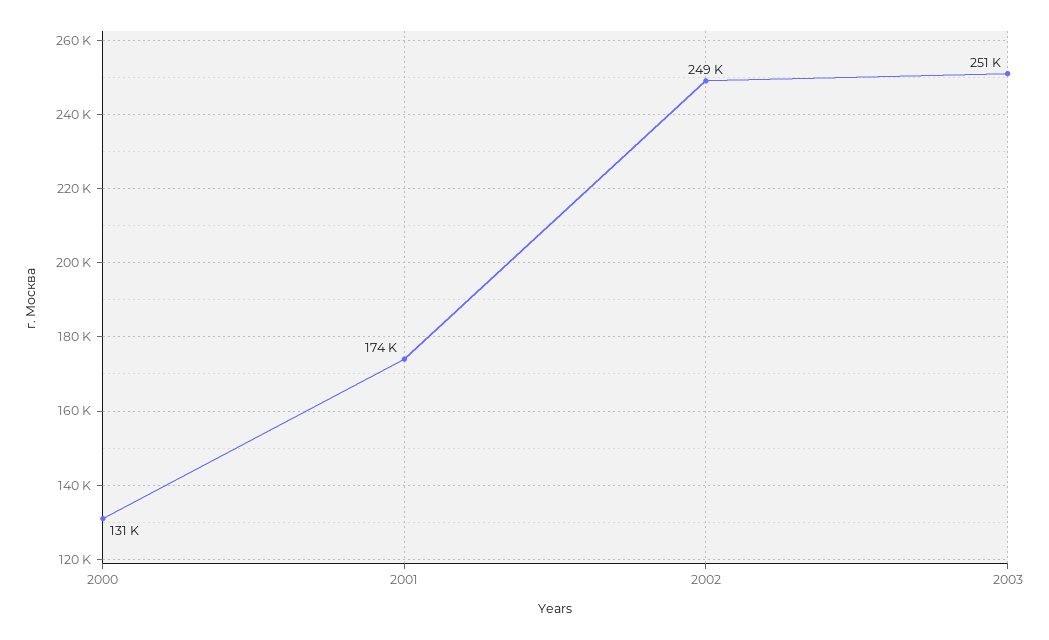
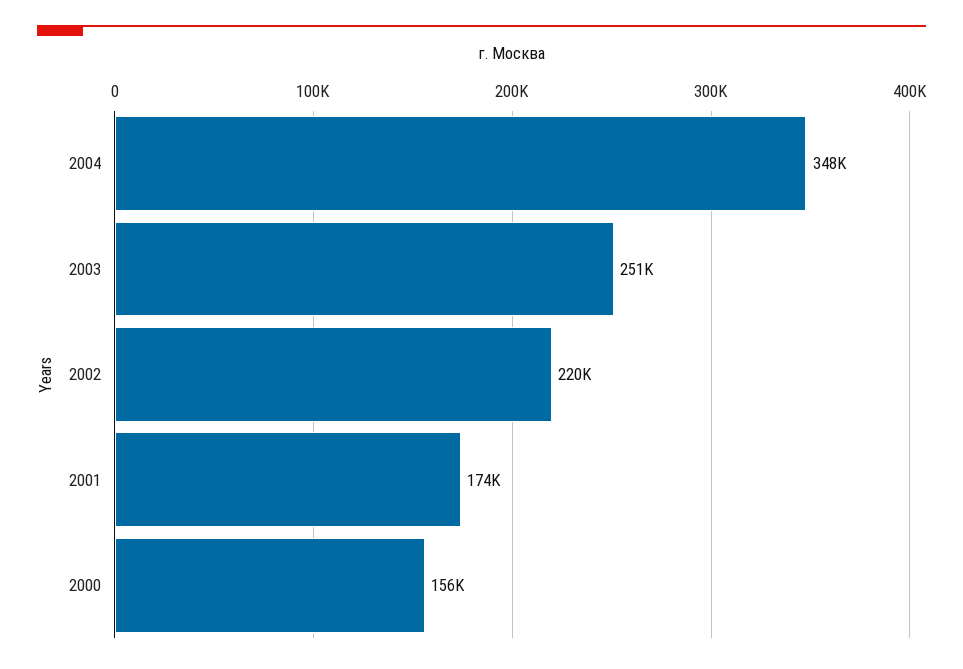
2000: 131000 -> 156000
2002: 249000 -> 220000
2004: none -> 348000

